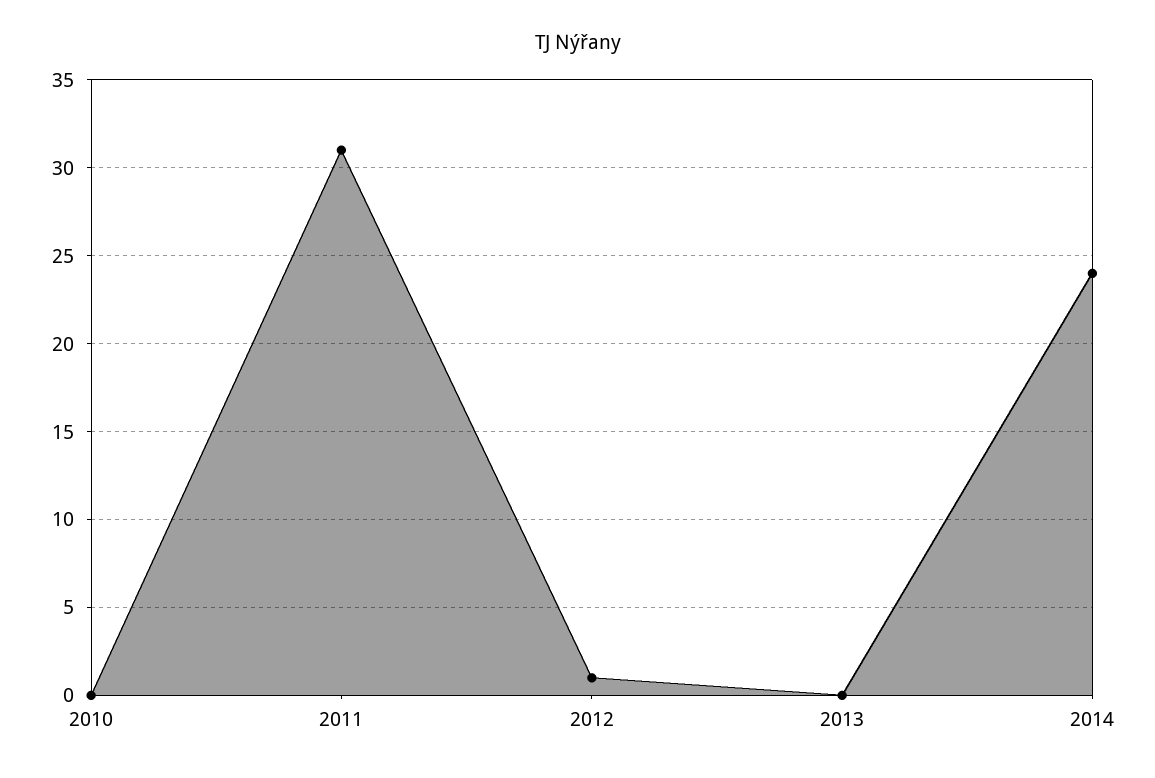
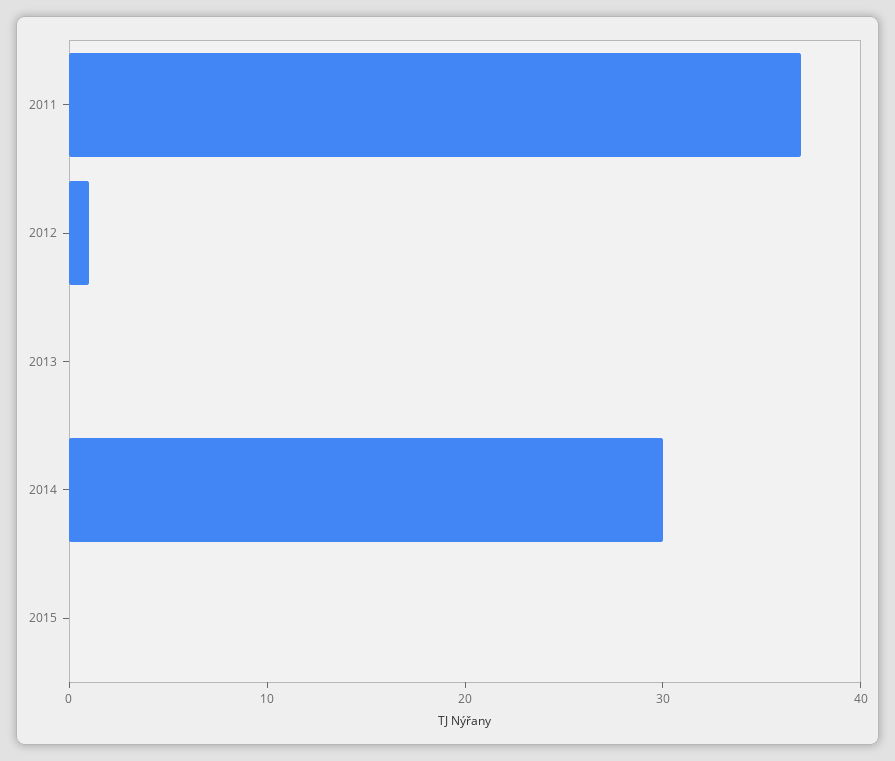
2010: 0 -> none
2011: 31 -> 37
2014: 24 -> 30
2015: none -> 0

